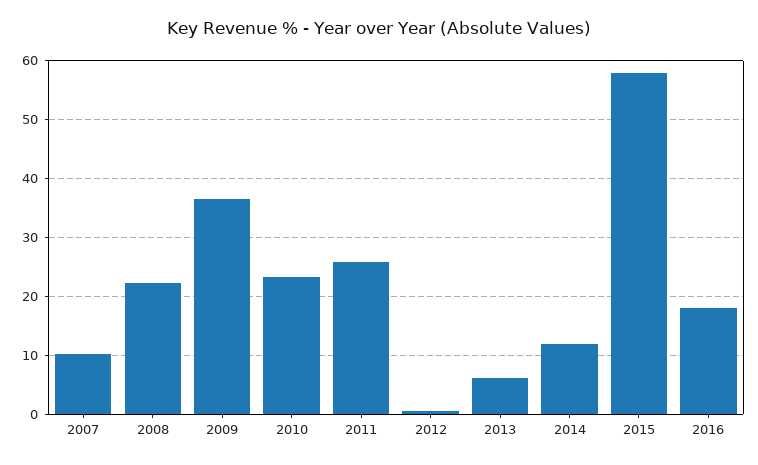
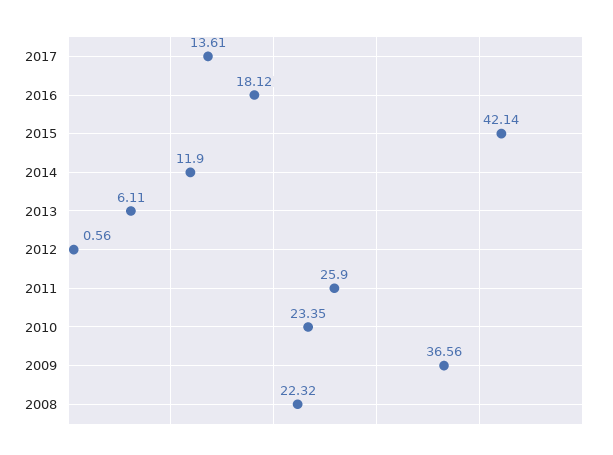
2007: 10 -> none
2015: 58 -> 42.14
2017: none -> 13.61

